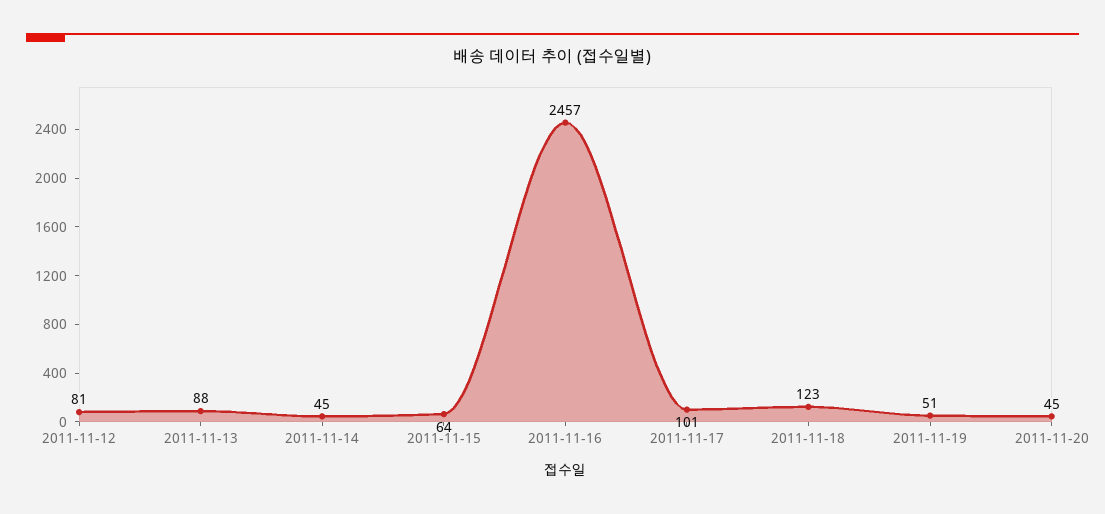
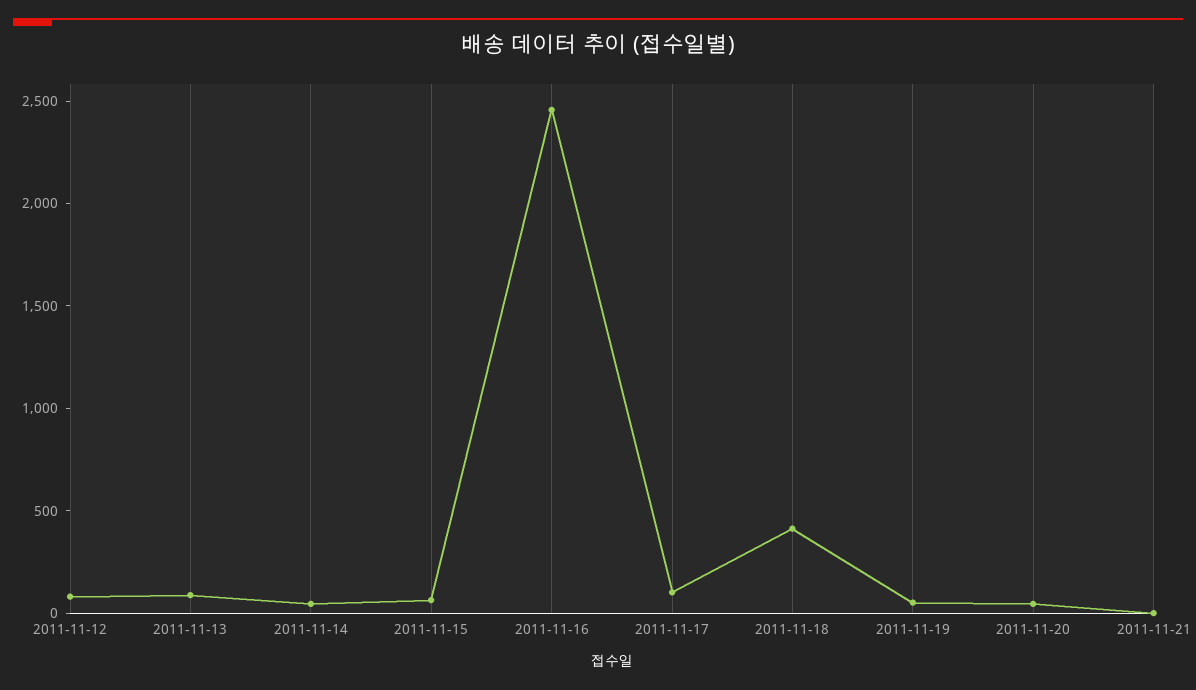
2011-11-18: 123 -> 400
2011-11-21: none -> 0

